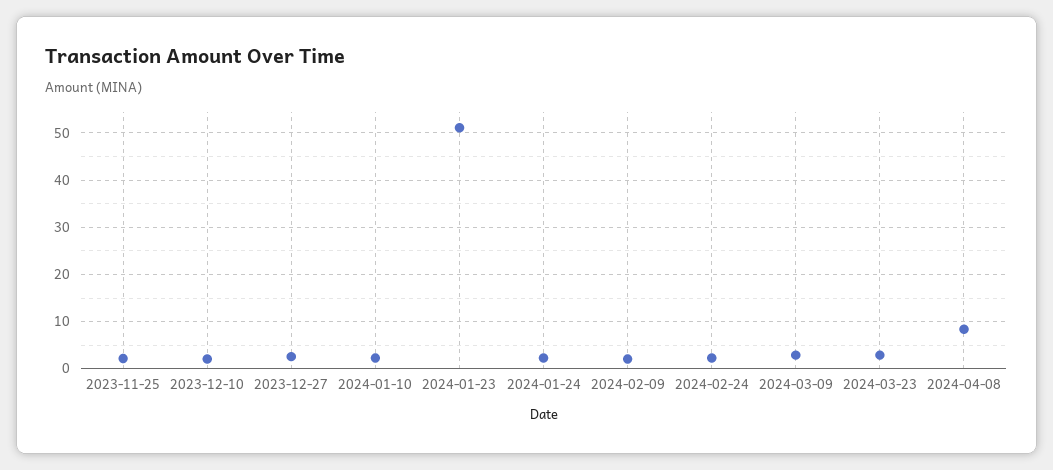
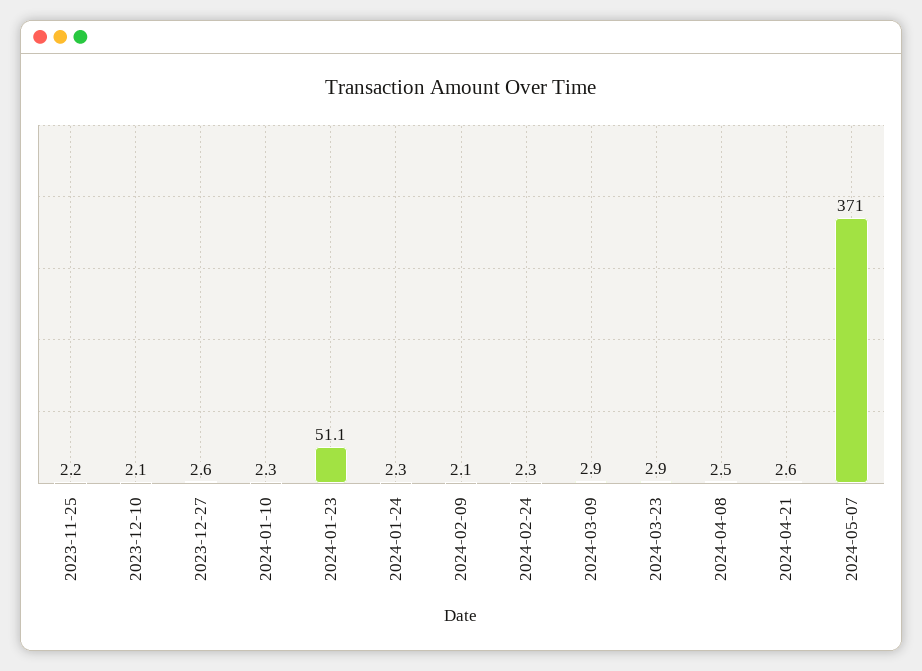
2024-04-08: 8 -> 2.5
2024-04-21: none -> 2.6
2024-05-07: none -> 371

